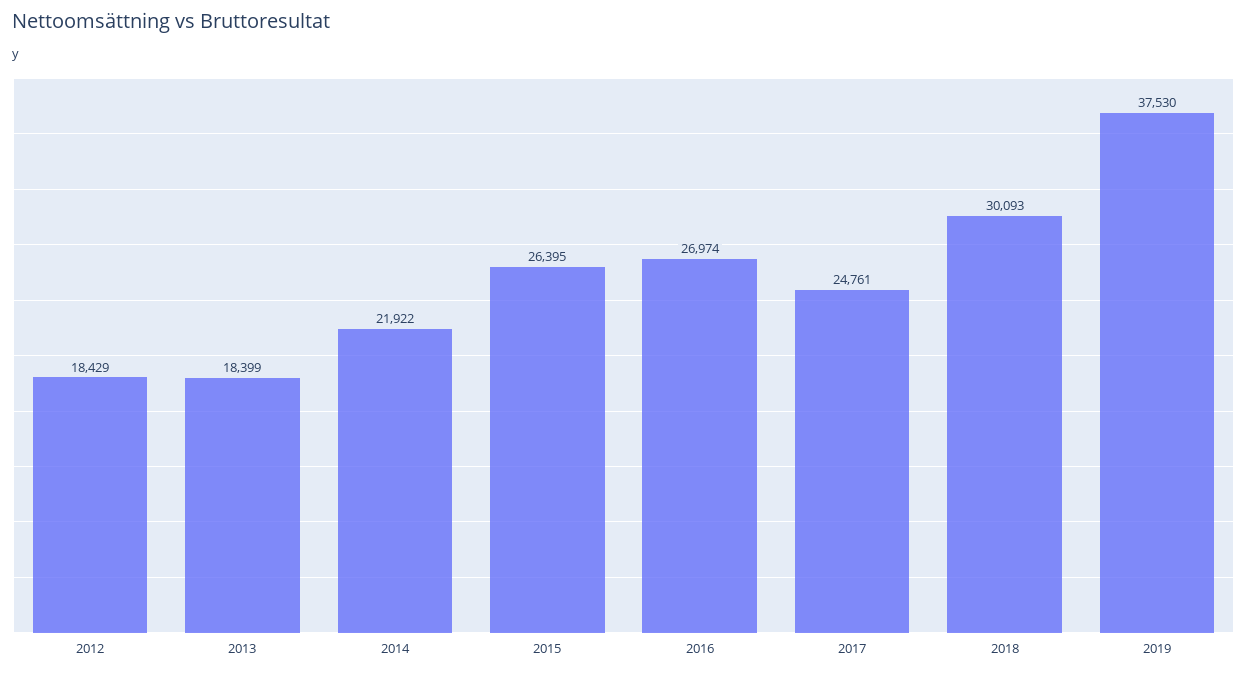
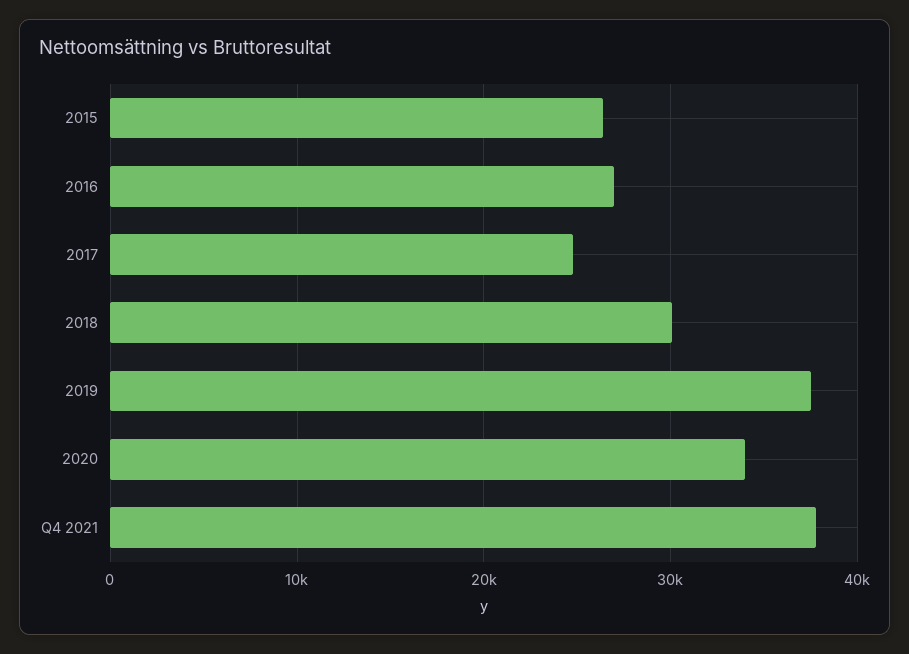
2012: 18429 -> none
2013: 18399 -> none
2014: 21922 -> none
2020: none -> 34000
Q4 2021: none -> 38000

